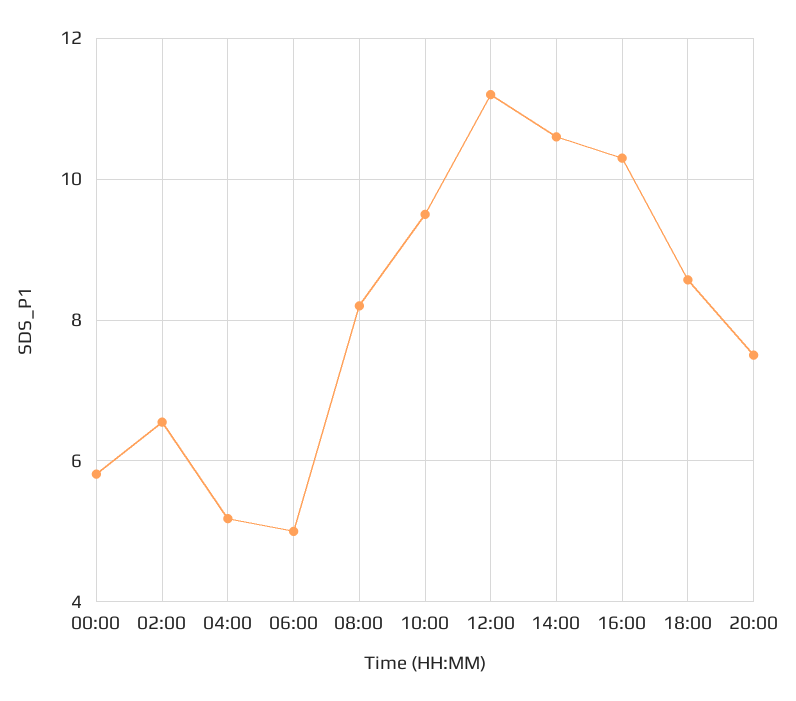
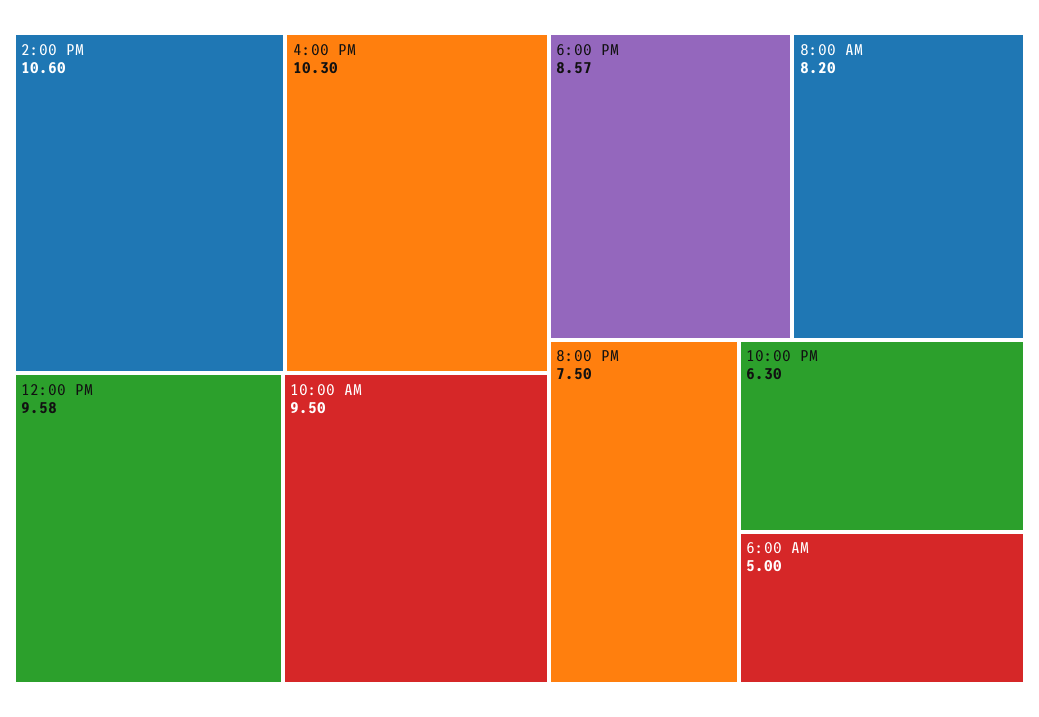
00:00: 5.8 -> none
02:00: 6.6 -> none
04:00: 5.2 -> none
12:00: 11.2 -> 9.58
10:00 PM: none -> 6.3

